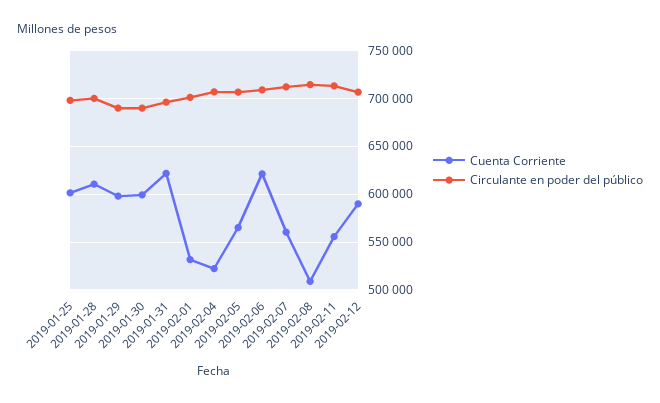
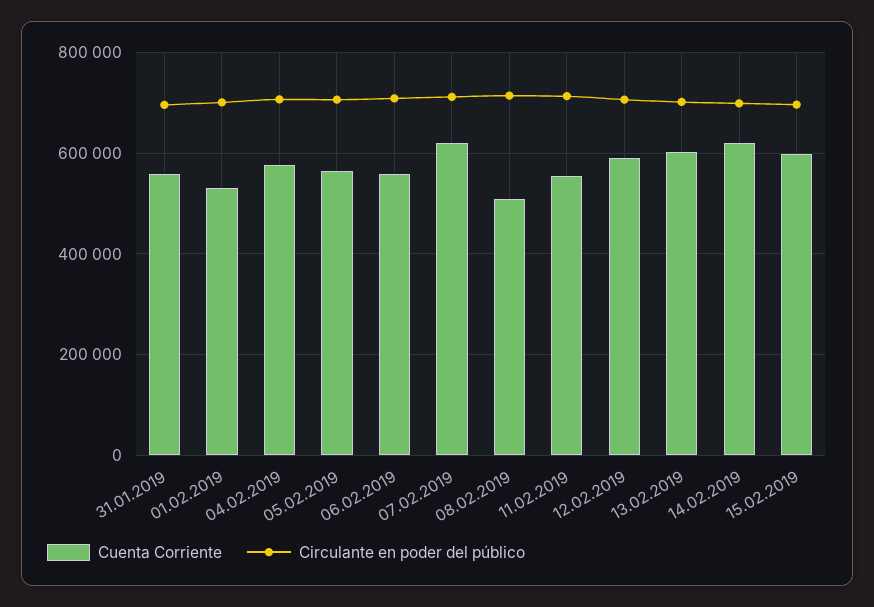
Cuenta Corriente, 2019-01-25: 600000 -> none
Circulante en poder del público, 2019-01-25: 700000 -> none
Cuenta Corriente, 2019-01-28: 610000 -> none
Circulante en poder del público, 2019-01-28: 700000 -> none
Cuenta Corriente, 2019-01-29: 600000 -> none
Circulante en poder del público, 2019-01-29: 690000 -> none
Cuenta Corriente, 2019-01-30: 600000 -> none
Circulante en poder del público, 2019-01-30: 690000 -> none
Cuenta Corriente, 2019-01-31: 620000 -> 560000
Cuenta Corriente, 2019-02-04: 520000 -> 580000
Cuenta Corriente, 2019-02-06: 620000 -> 560000
Cuenta Corriente, 2019-02-07: 560000 -> 620000
Cuenta Corriente, 13.02.2019: none -> 600000
Circulante en poder del público, 13.02.2019: none -> 700000
Cuenta Corriente, 14.02.2019: none -> 620000
Circulante en poder del público, 14.02.2019: none -> 700000
Cuenta Corriente, 15.02.2019: none -> 600000
Circulante en poder del público, 15.02.2019: none -> 700000

